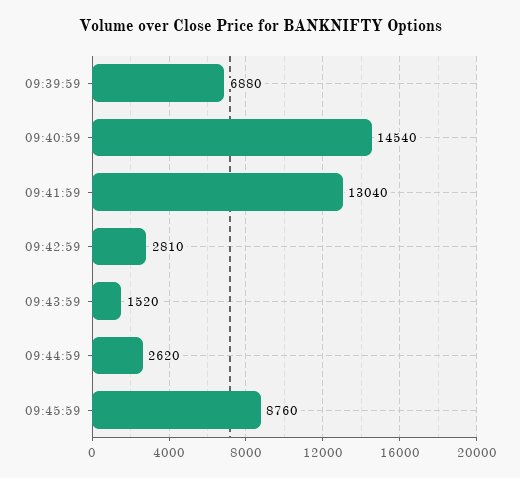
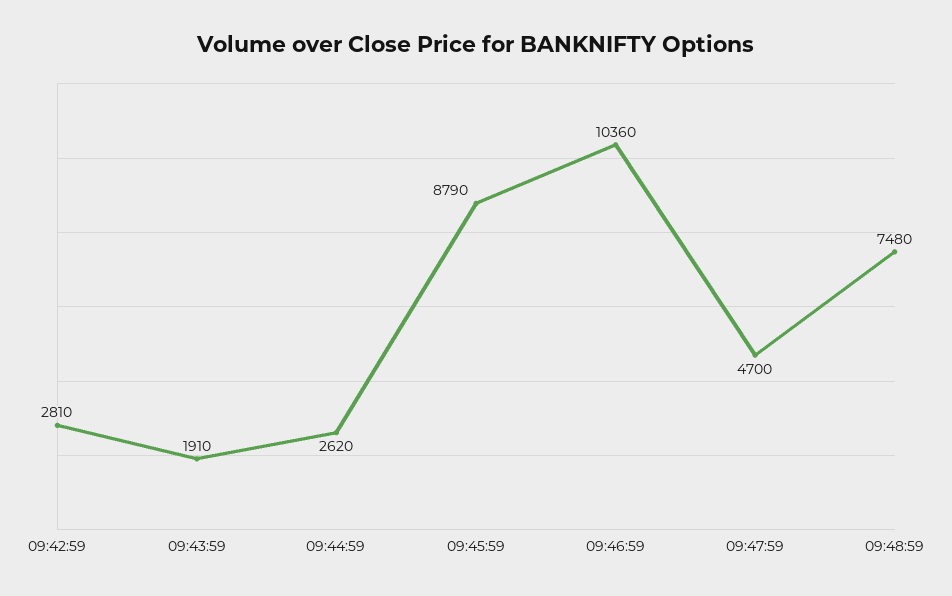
09:39:59: 6880 -> none
09:40:59: 14540 -> none
09:41:59: 13040 -> none
09:43:59: 1520 -> 1910
09:45:59: 8760 -> 8790
09:46:59: none -> 10360
09:47:59: none -> 4700
09:48:59: none -> 7480

